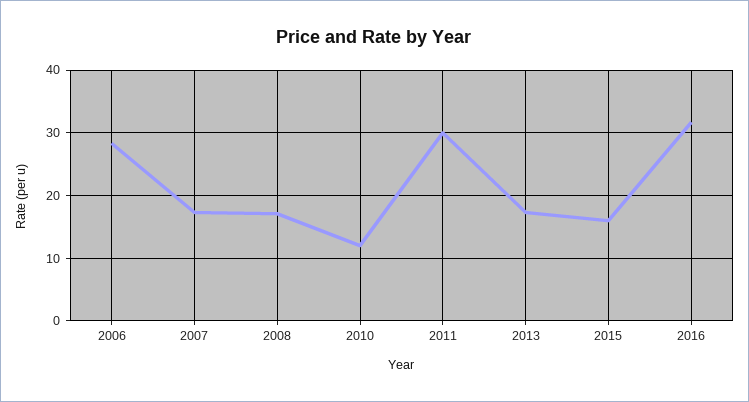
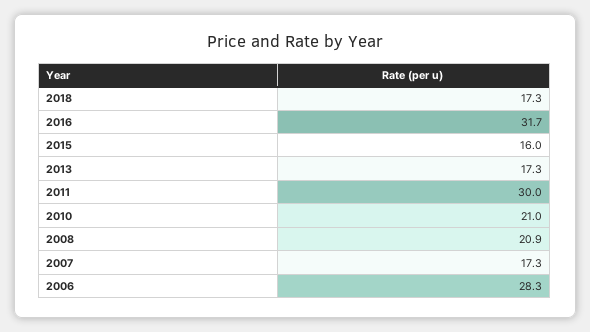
2008: 17 -> 20.9
2010: 12 -> 21
2018: none -> 17.3

